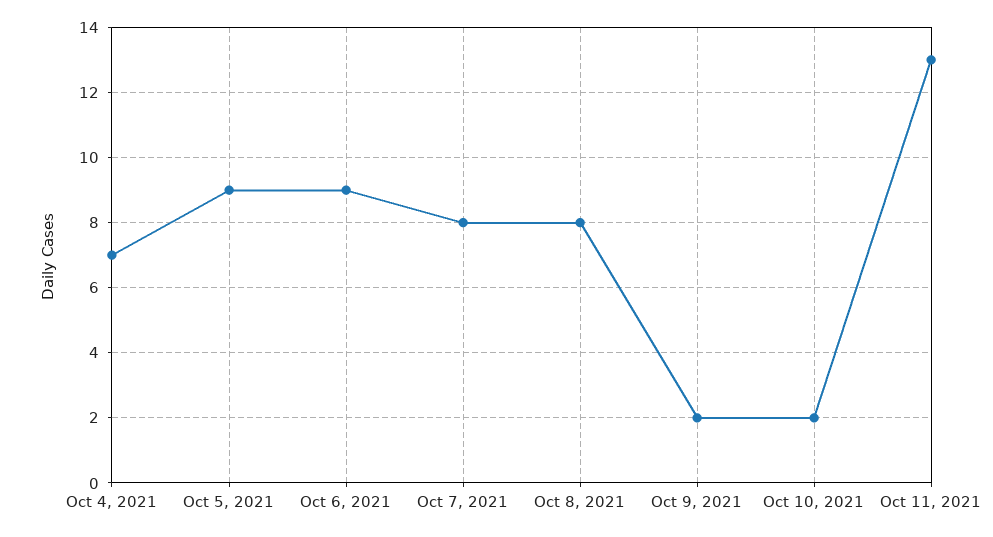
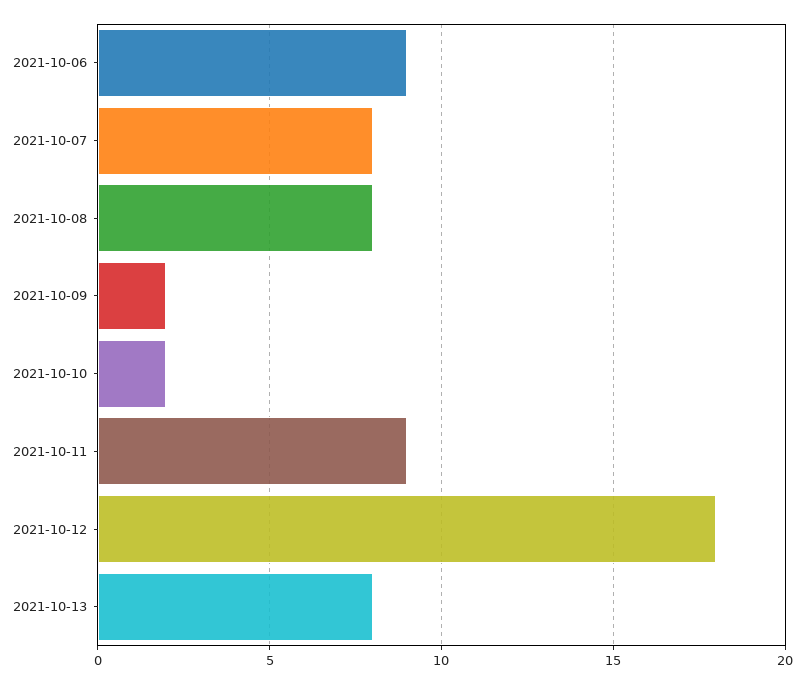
Oct 4, 2021: 7 -> none
Oct 5, 2021: 9 -> none
Oct 11, 2021: 13 -> 9
2021-10-12: none -> 18
2021-10-13: none -> 8

